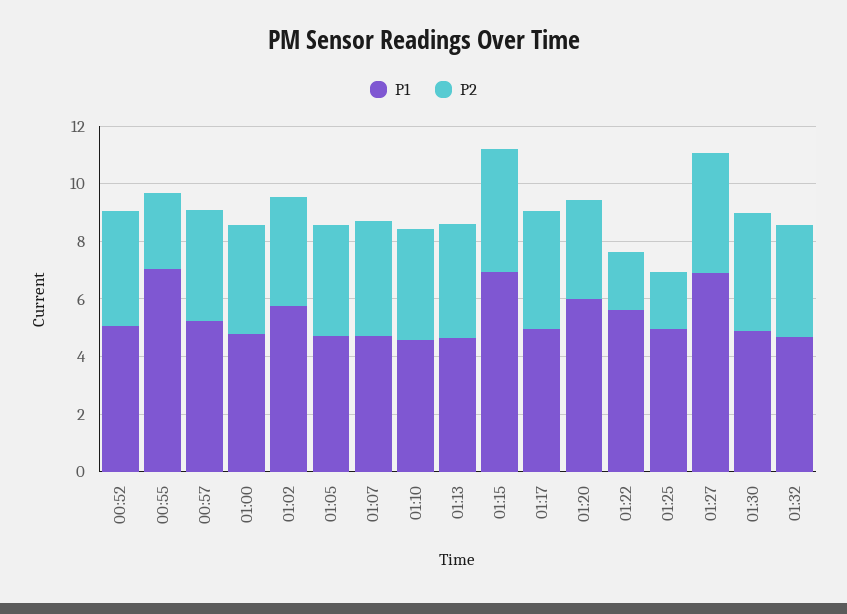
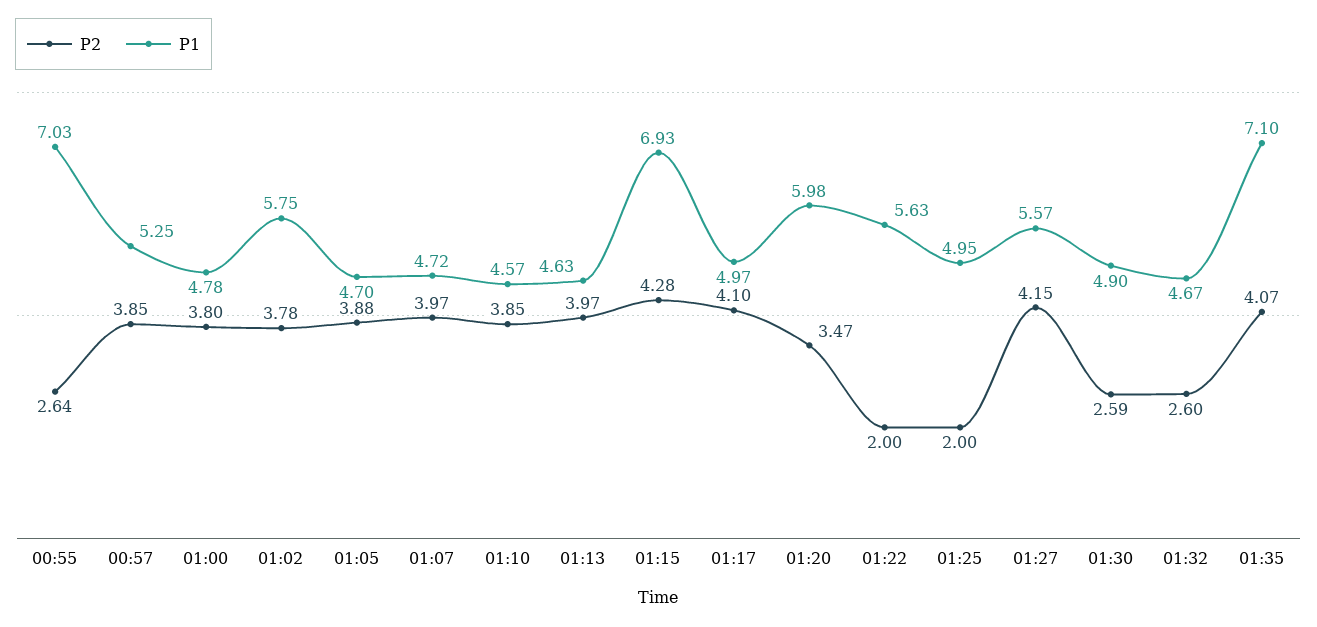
P1, 00:52: 5 -> none
P2, 00:52: 4 -> none
P1, 01:27: 7 -> 5.57
P2, 01:30: 4 -> 2.59
P2, 01:32: 4 -> 2.6
P2, 01:35: none -> 4.07
P1, 01:35: none -> 7.1

